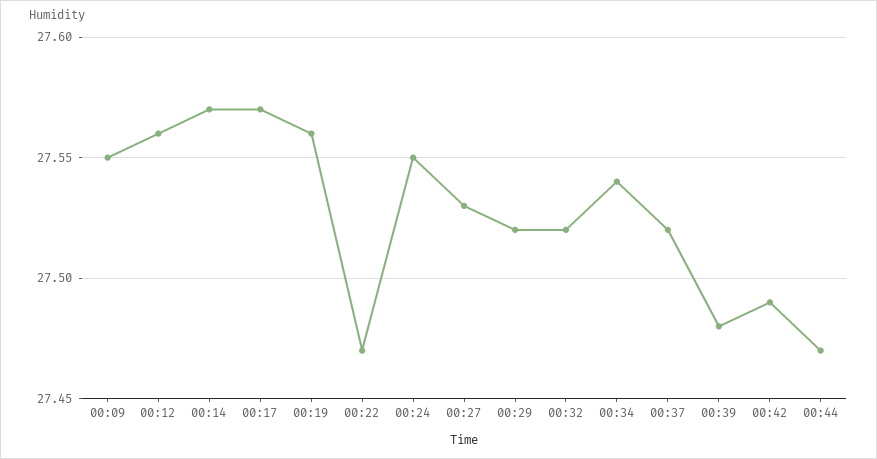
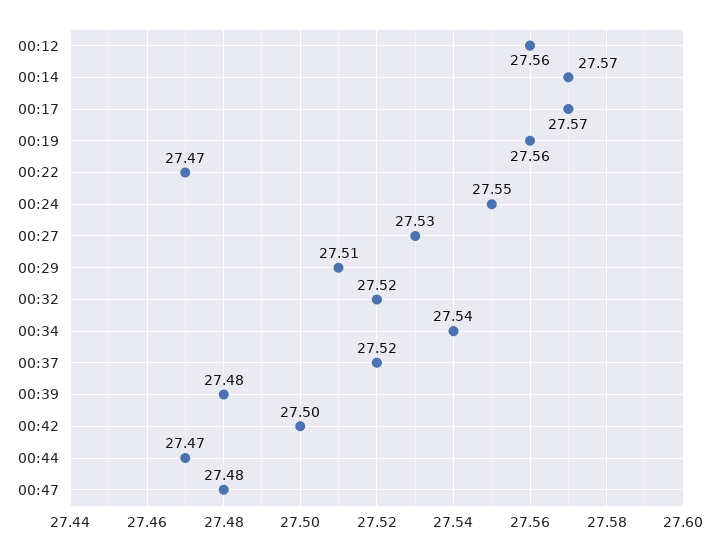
00:09: 27.55 -> none
00:29: 27.52 -> 27.51
00:42: 27.49 -> 27.5
00:47: none -> 27.48

